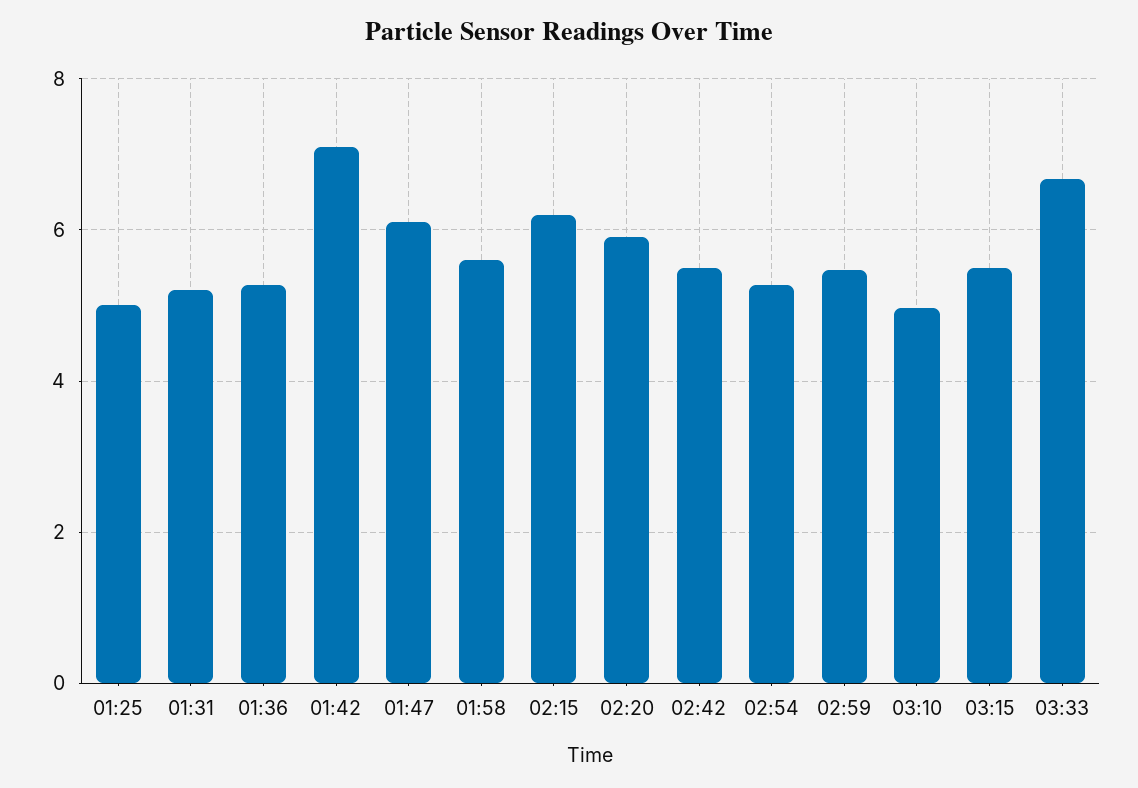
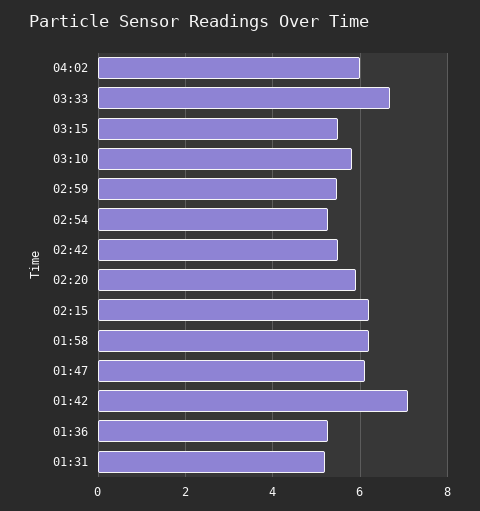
01:25: 5 -> none
01:58: 5.6 -> 6.2
03:10: 5 -> 5.8
04:02: none -> 6

